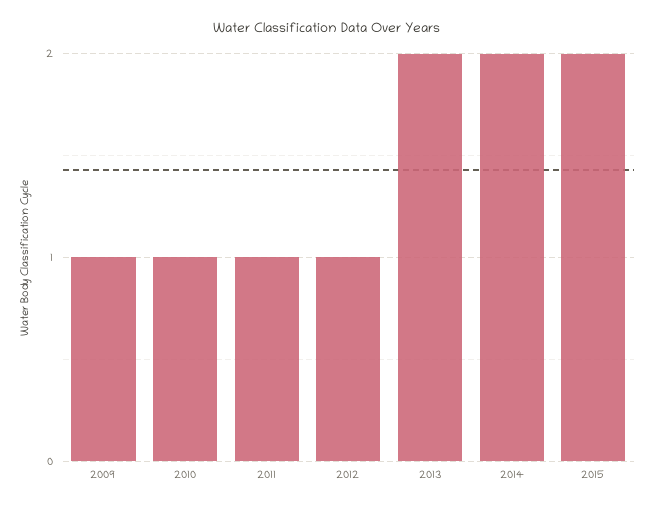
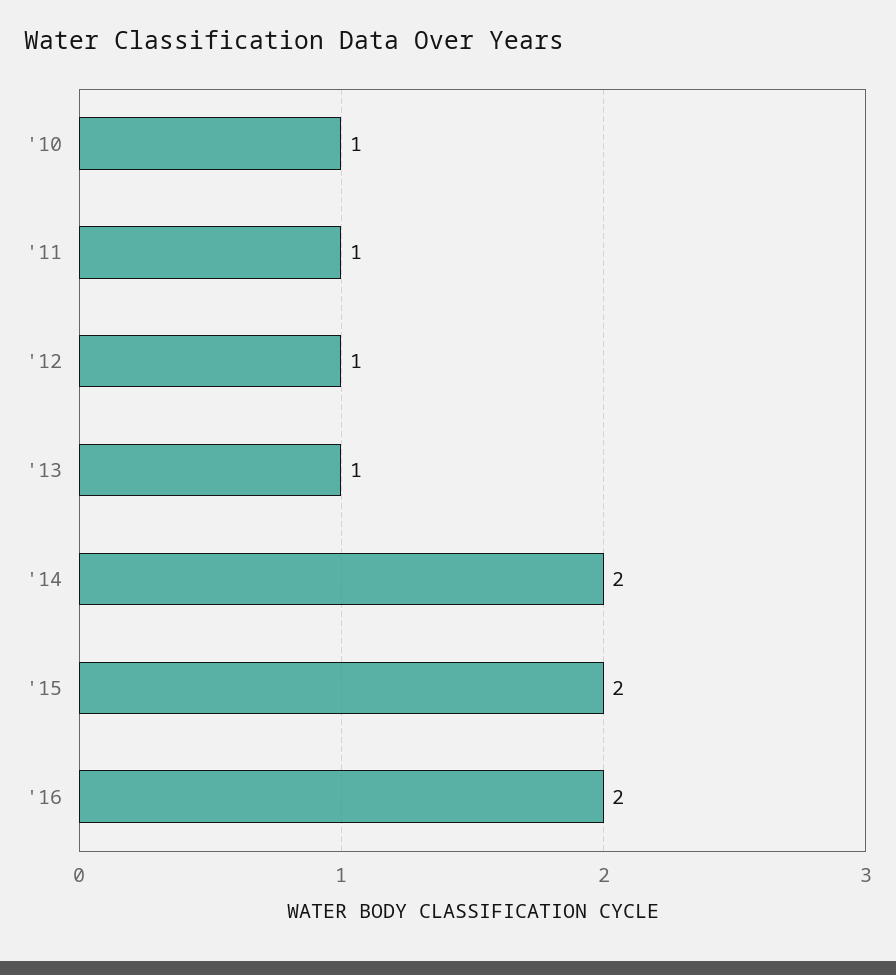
2009: 1 -> none
2013: 2 -> 1
'16: none -> 2

